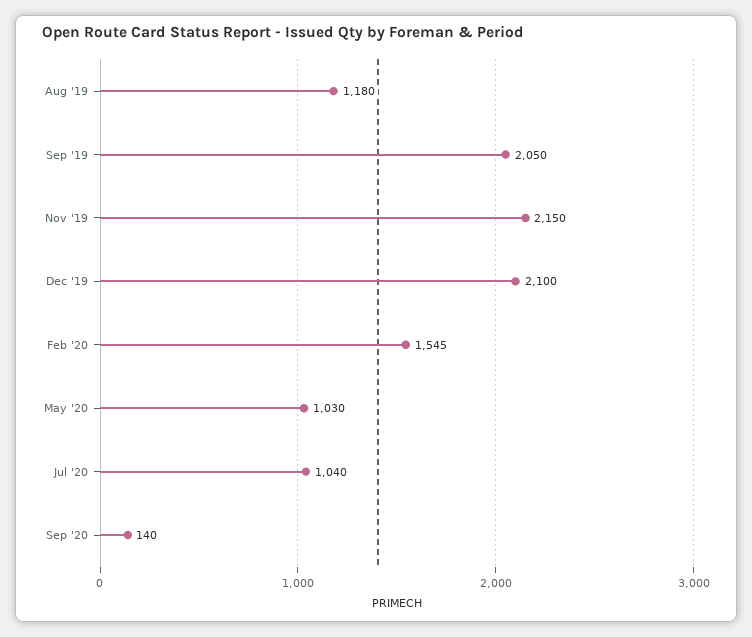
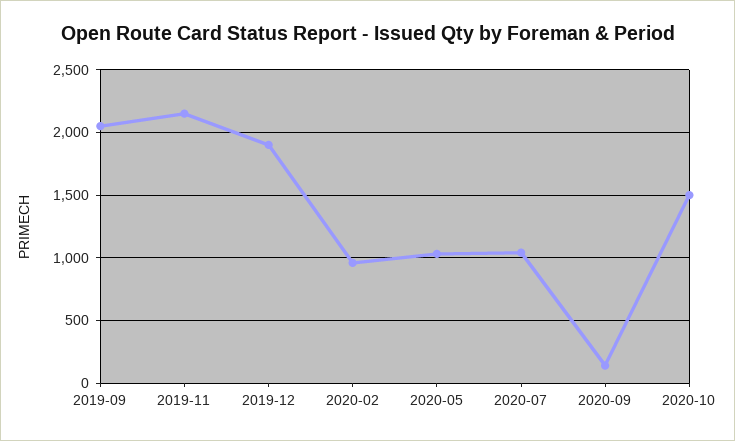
Aug '19: 1180 -> none
Dec '19: 2100 -> 1900
Feb '20: 1545 -> 950
2020-10: none -> 1500

